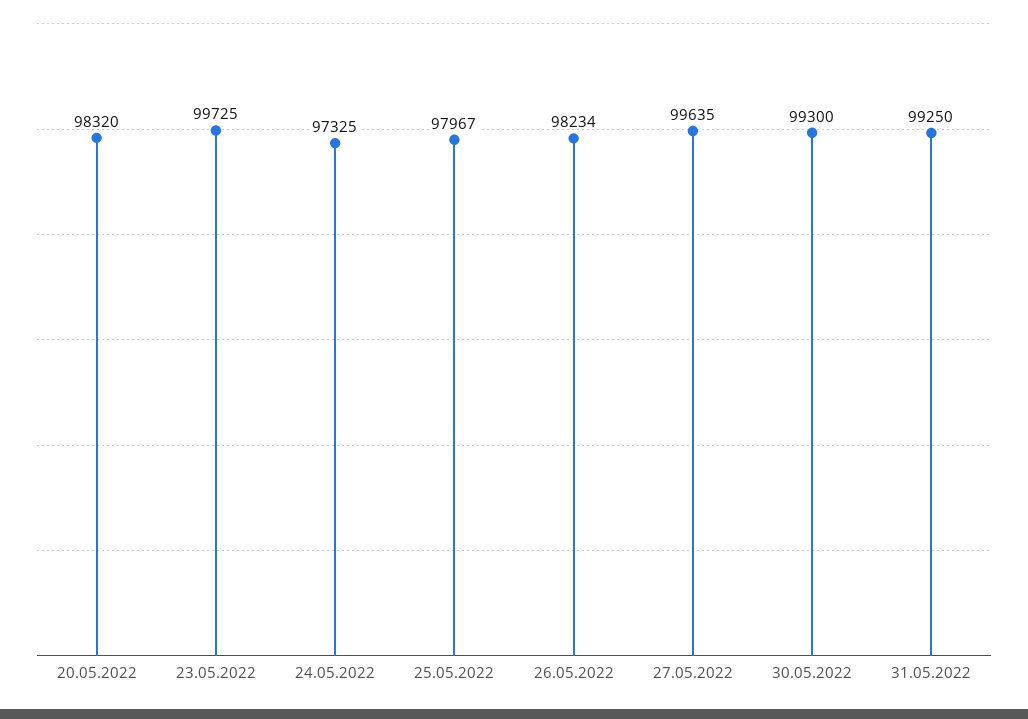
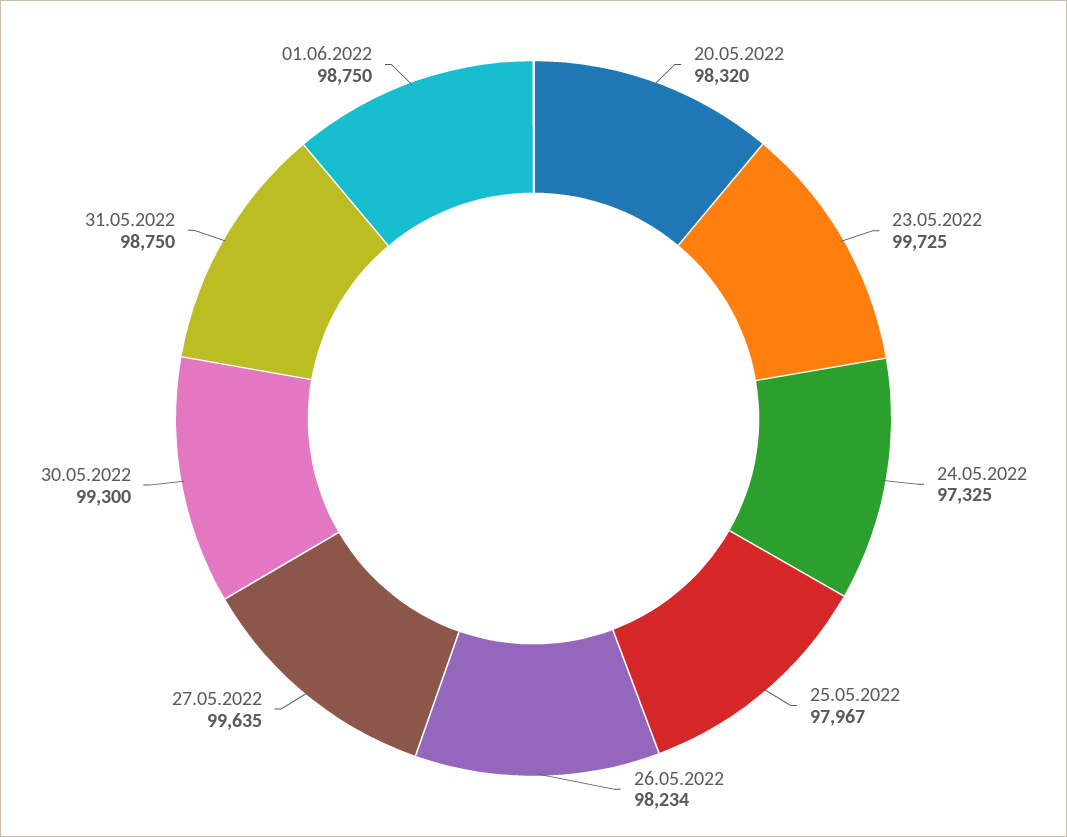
31.05.2022: 99250 -> 98750
01.06.2022: none -> 98750

